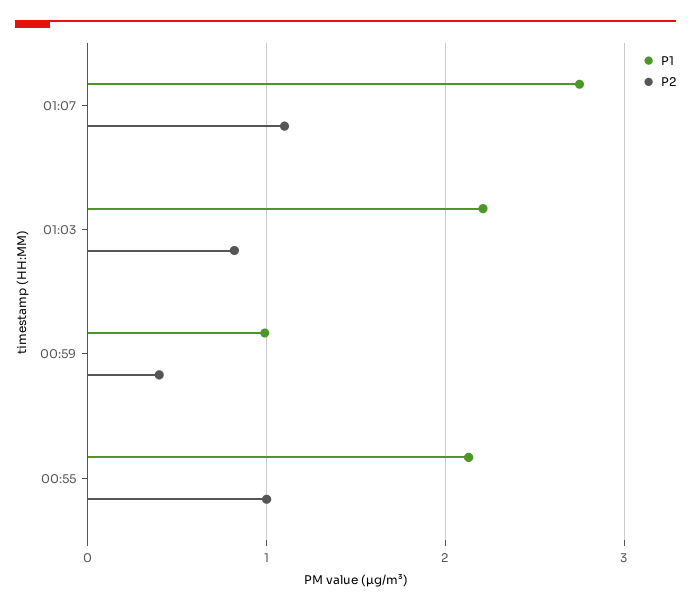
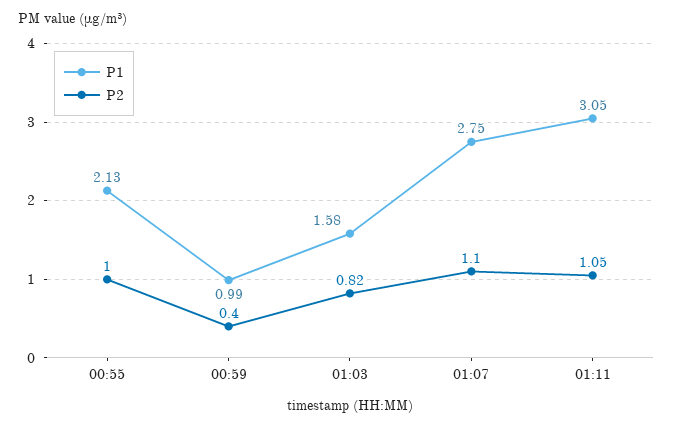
P1, 01:03: 2.2 -> 1.58
P1, 01:11: none -> 3.05
P2, 01:11: none -> 1.05

